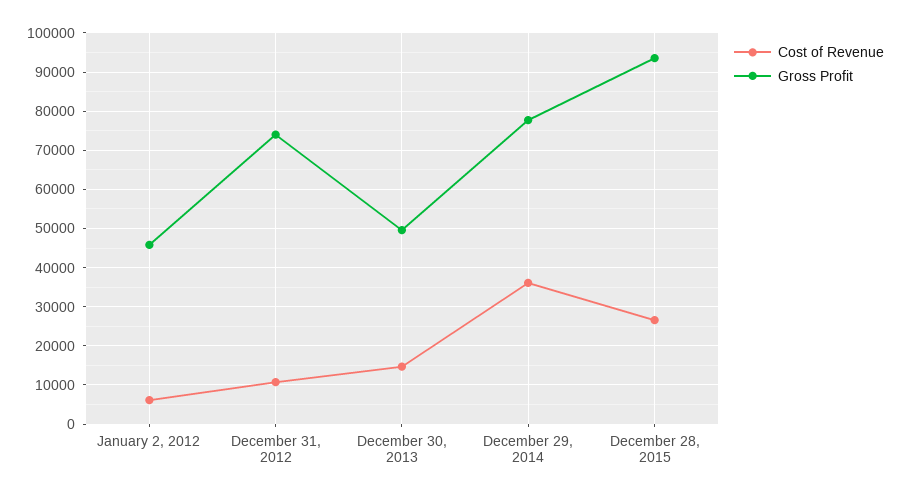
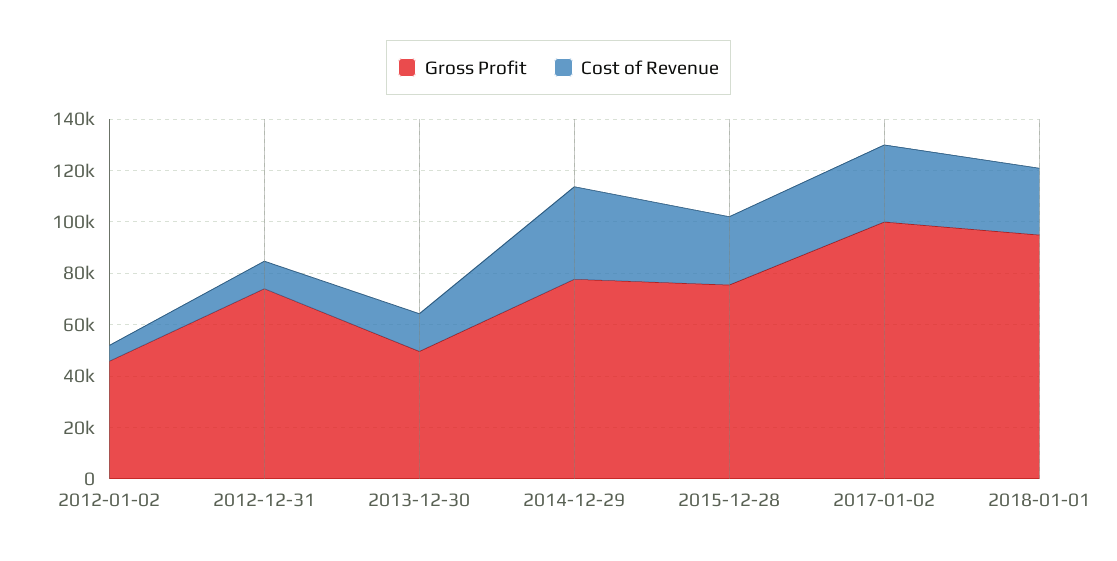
Gross Profit, December 28, 2015: 94000 -> 75000
Gross Profit, 2017-01-02: none -> 100000
Cost of Revenue, 2017-01-02: none -> 30000
Gross Profit, 2018-01-01: none -> 95000
Cost of Revenue, 2018-01-01: none -> 25000

